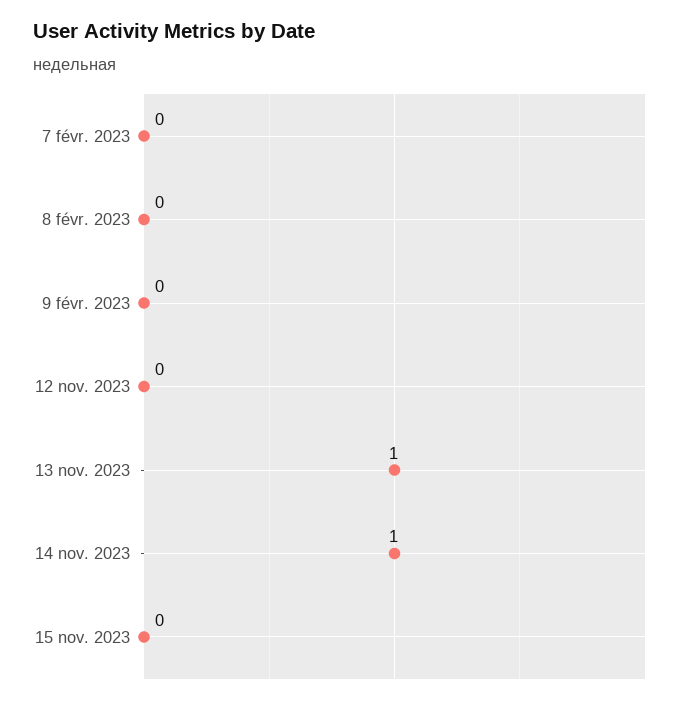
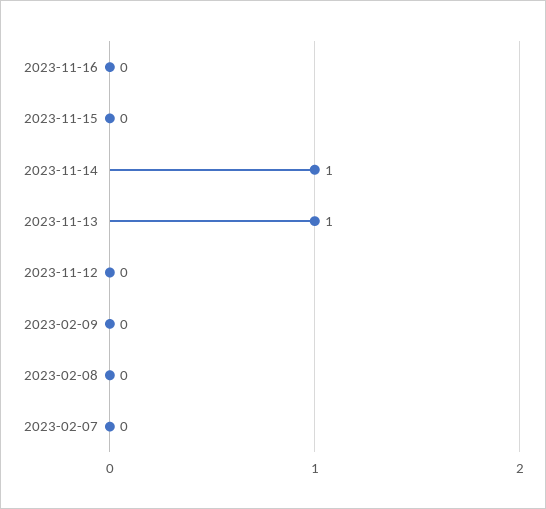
2023-11-16: none -> 0

